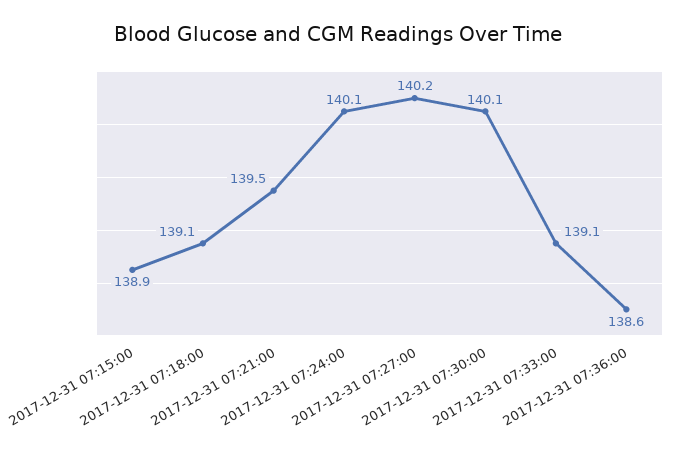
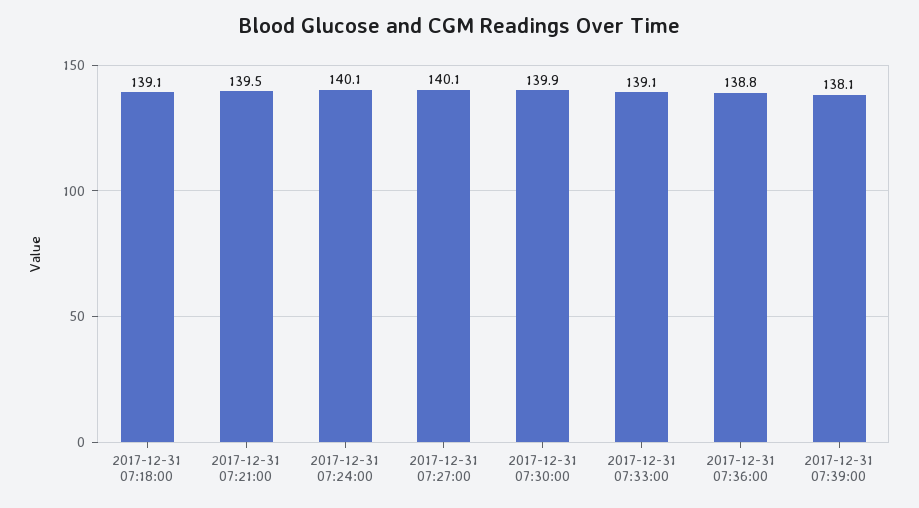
2017-12-31 07:15:00: 138.9 -> none
2017-12-31 07:27:00: 140.2 -> 140.1
2017-12-31 07:30:00: 140.1 -> 139.9
2017-12-31 07:36:00: 138.6 -> 138.8
2017-12-31 07:39:00: none -> 138.1

